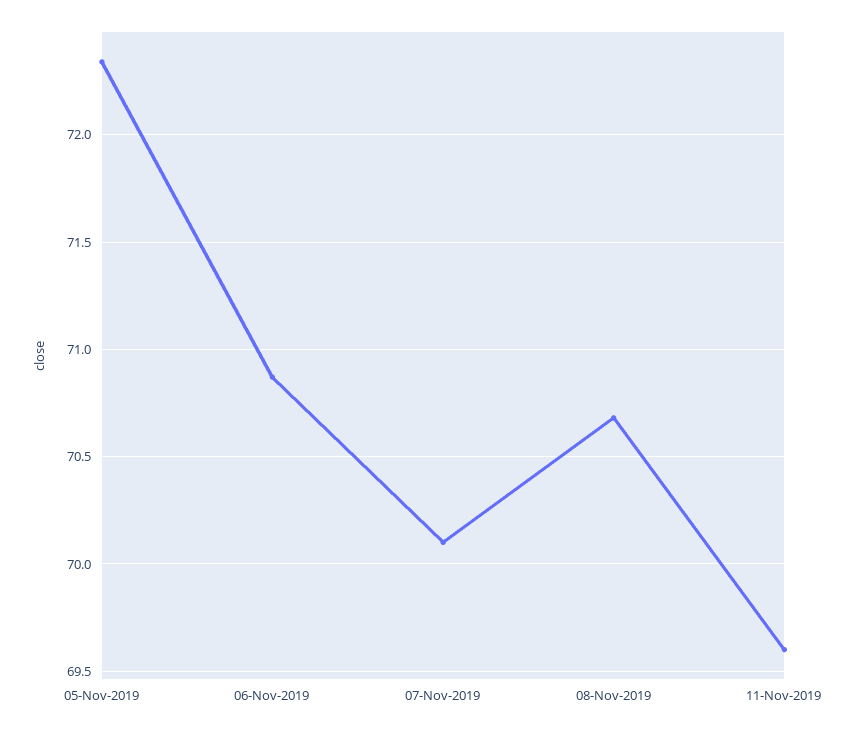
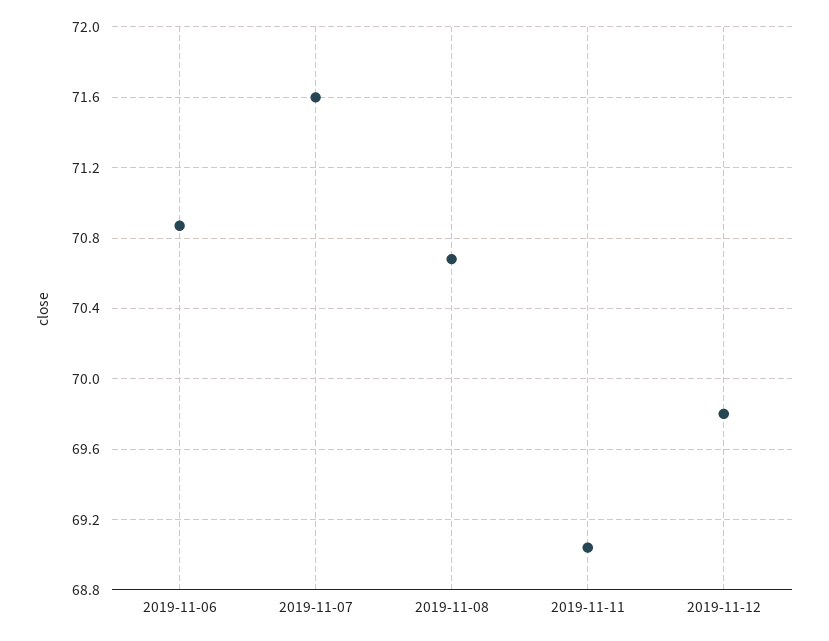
05-Nov-2019: 72.35 -> none
07-Nov-2019: 70.1 -> 71.6
11-Nov-2019: 69.6 -> 69.05
2019-11-12: none -> 69.8

